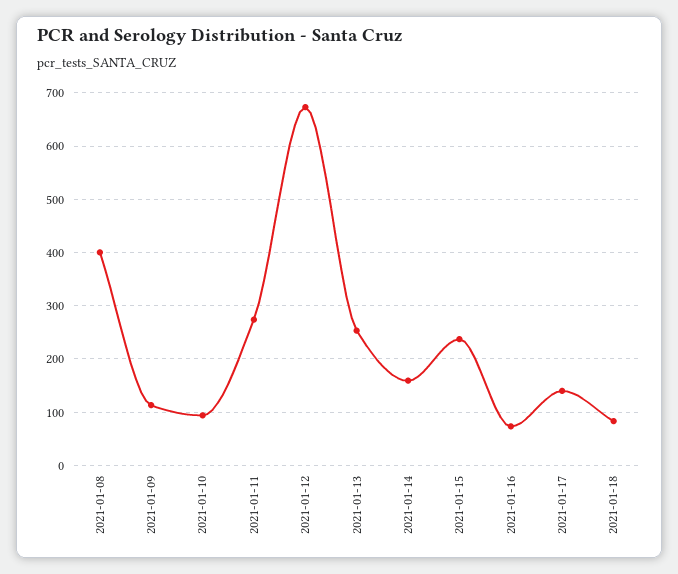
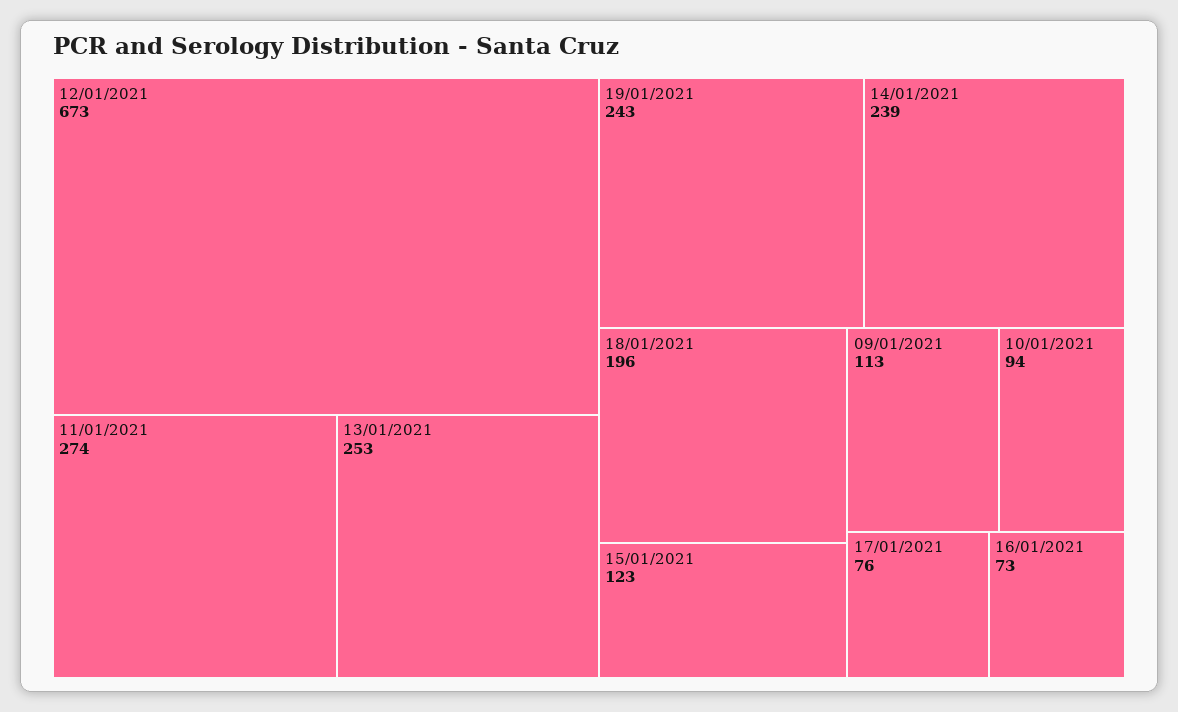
2021-01-08: 400 -> none
2021-01-14: 160 -> 239
2021-01-15: 240 -> 123
2021-01-17: 140 -> 76
2021-01-18: 80 -> 196
19/01/2021: none -> 243

